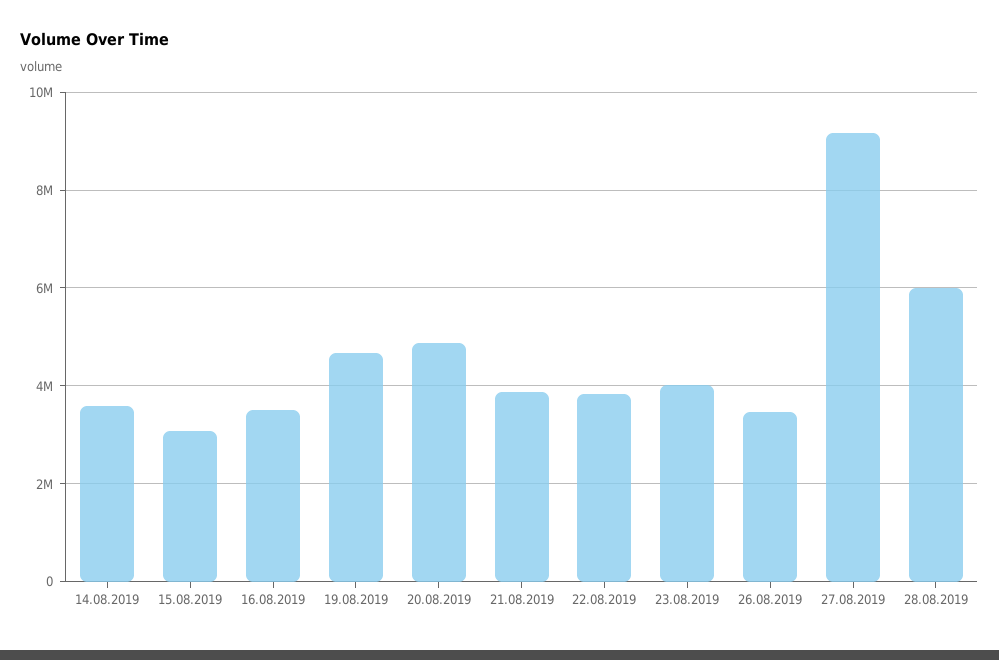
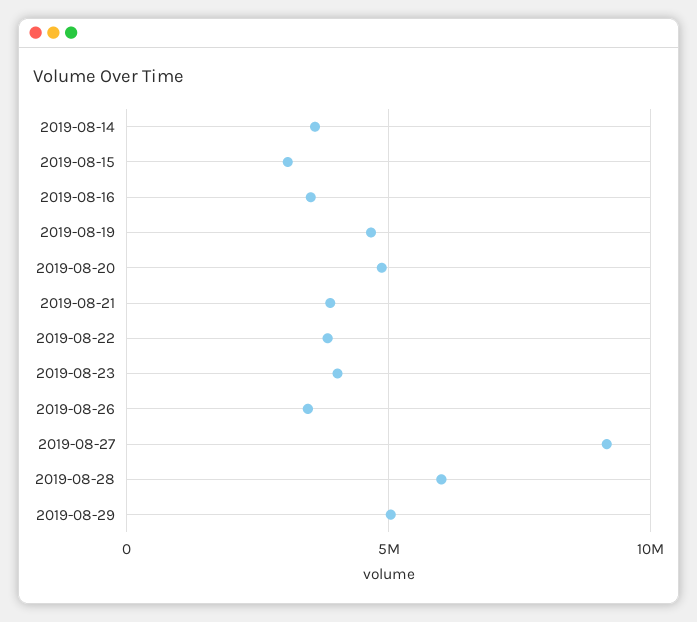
2019-08-29: none -> 5000000

